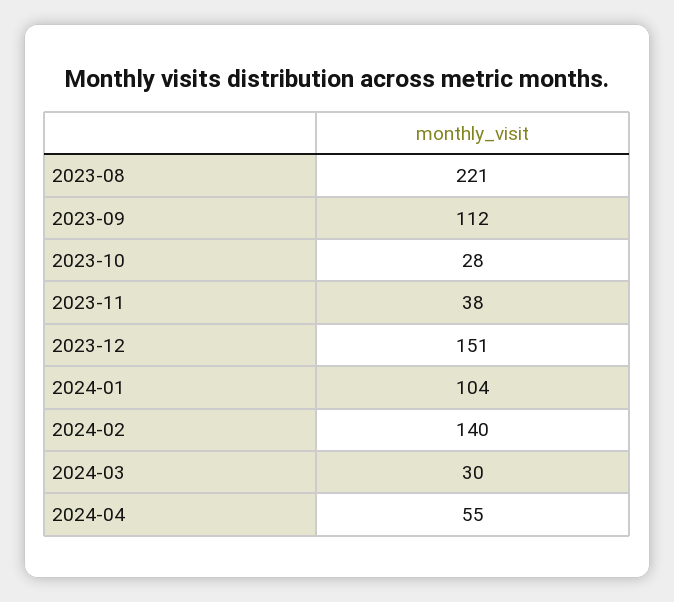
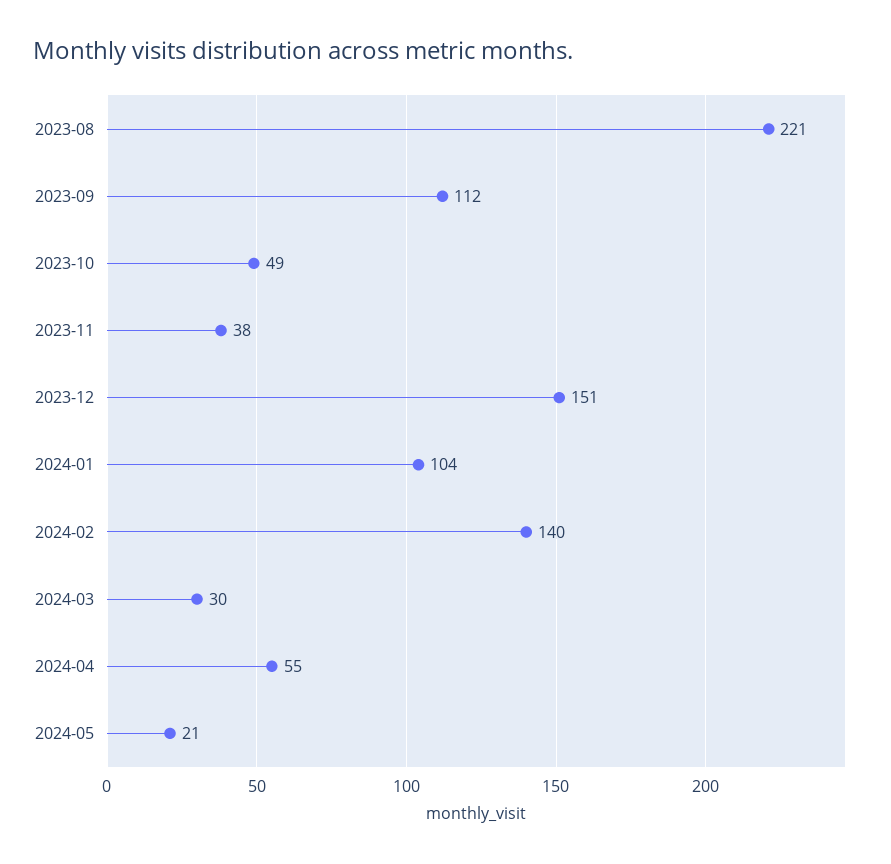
2023-10: 28 -> 49
2024-05: none -> 21

